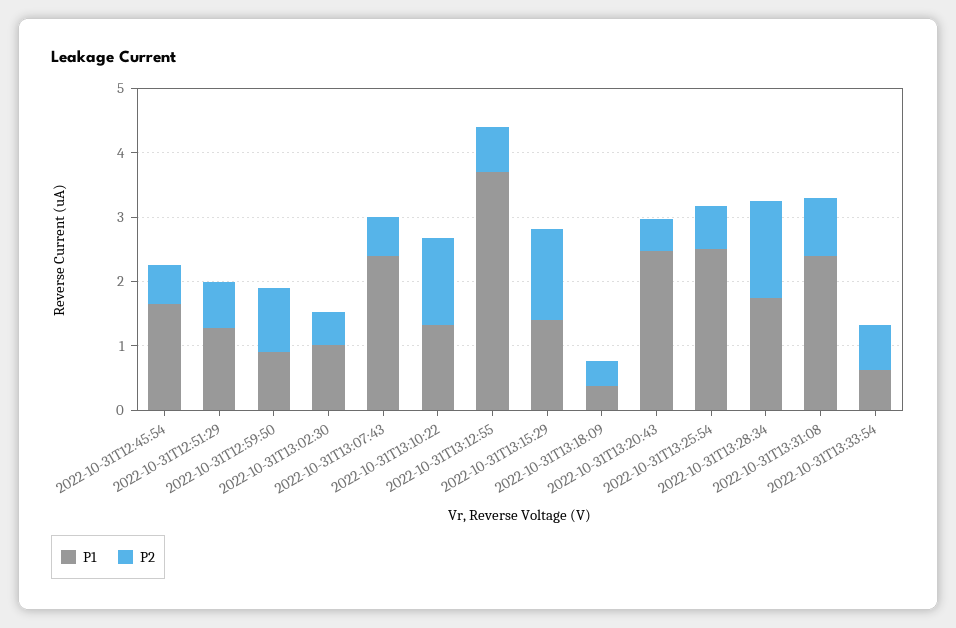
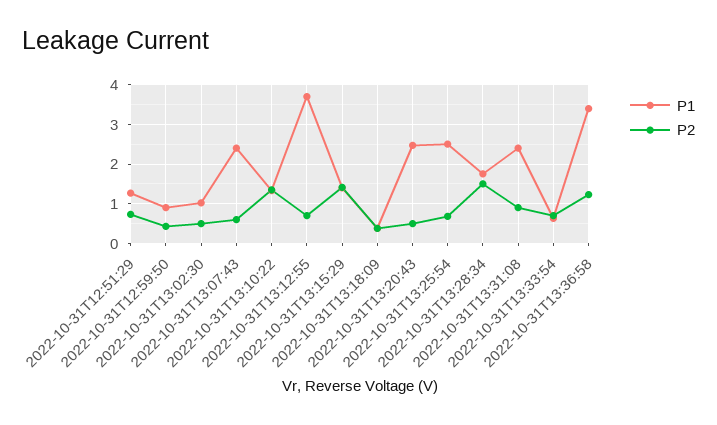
P1, 2022-10-31T12:45:54: 1.6 -> none
P2, 2022-10-31T12:45:54: 0.6 -> none
P2, 2022-10-31T12:59:50: 1 -> 0.4
P1, 2022-10-31T13:36:58: none -> 3.4
P2, 2022-10-31T13:36:58: none -> 1.2

